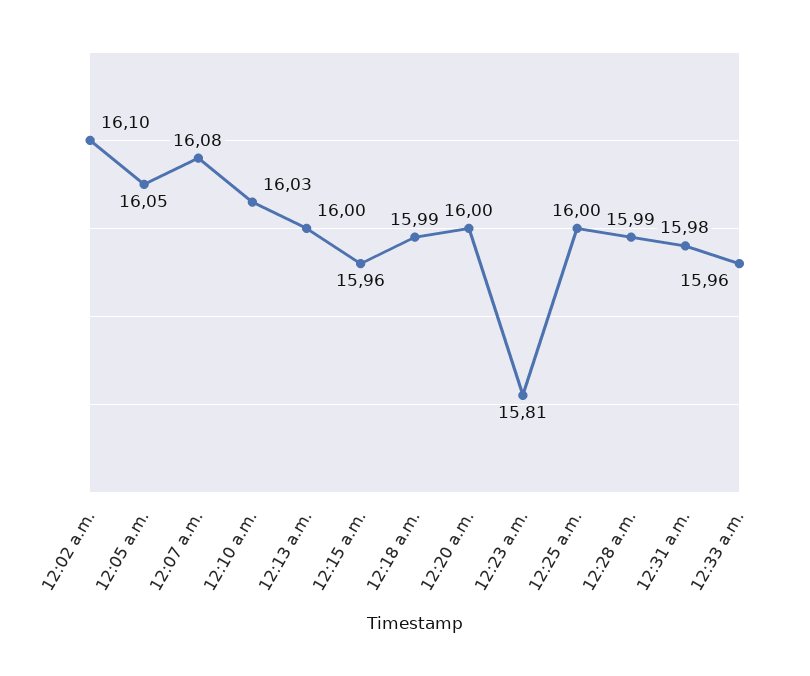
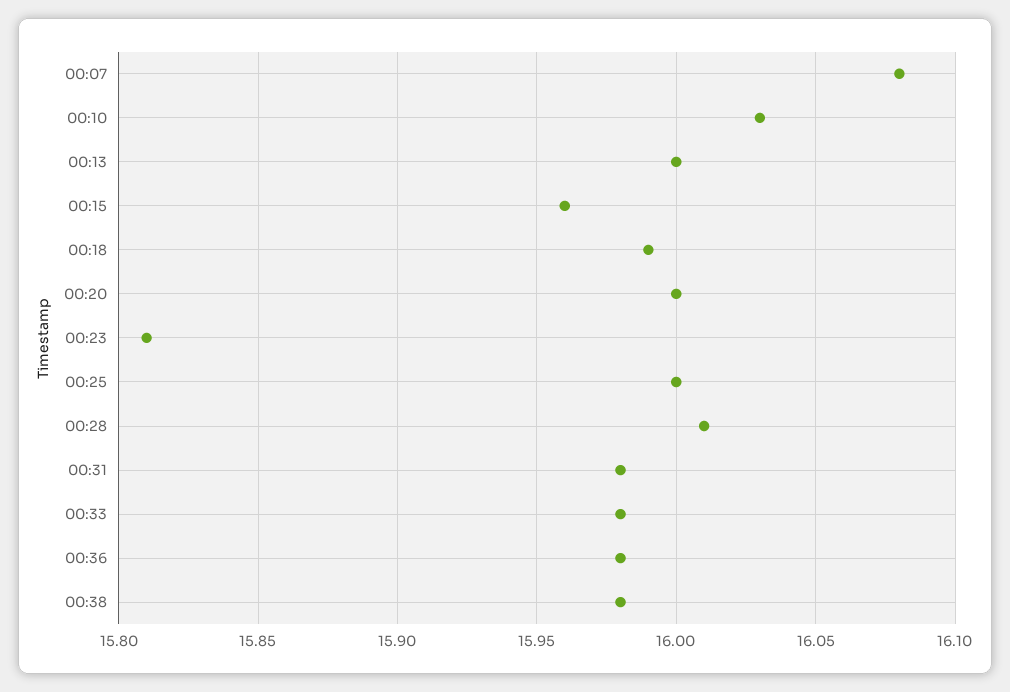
12:02 a.m.: 16.1 -> none
12:05 a.m.: 16.05 -> none
12:28 a.m.: 15.99 -> 16.01
12:33 a.m.: 15.96 -> 15.98
00:36: none -> 15.98
00:38: none -> 15.98

